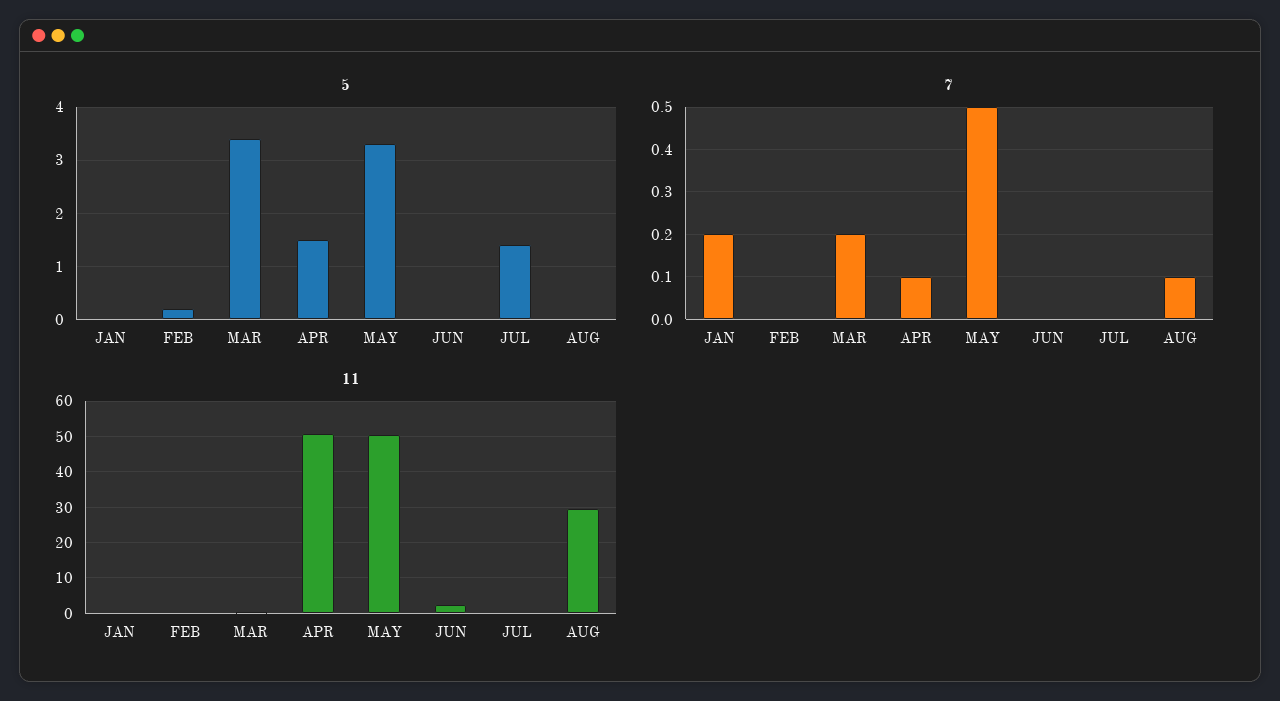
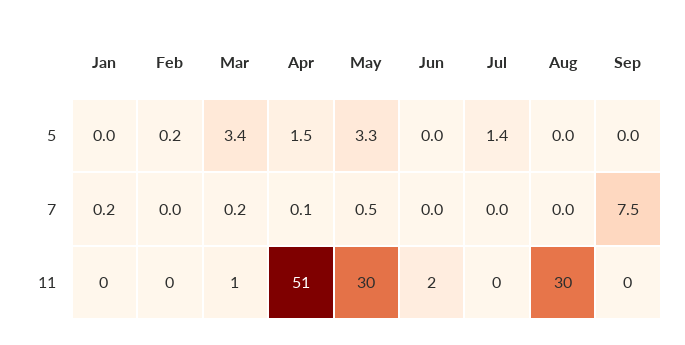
7, AUG: 0.1 -> 0
11, MAY: 50 -> 30
5, Sep: none -> 0
7, Sep: none -> 7.5
11, Sep: none -> 0

